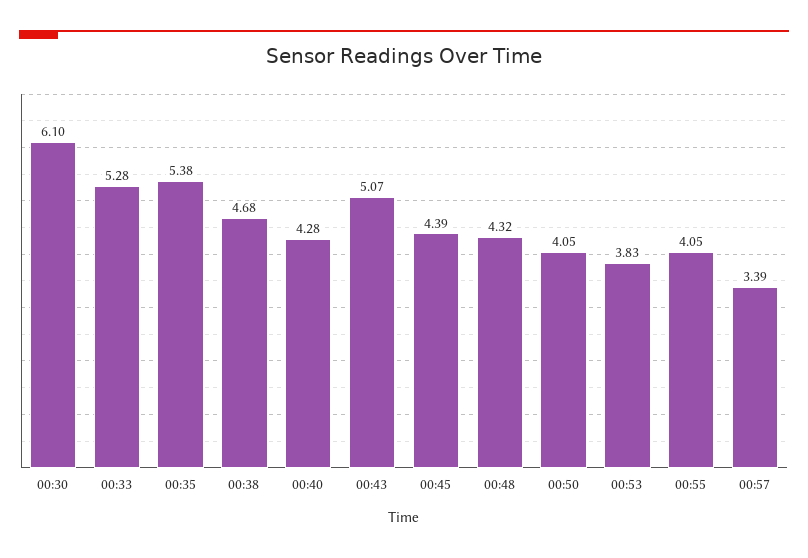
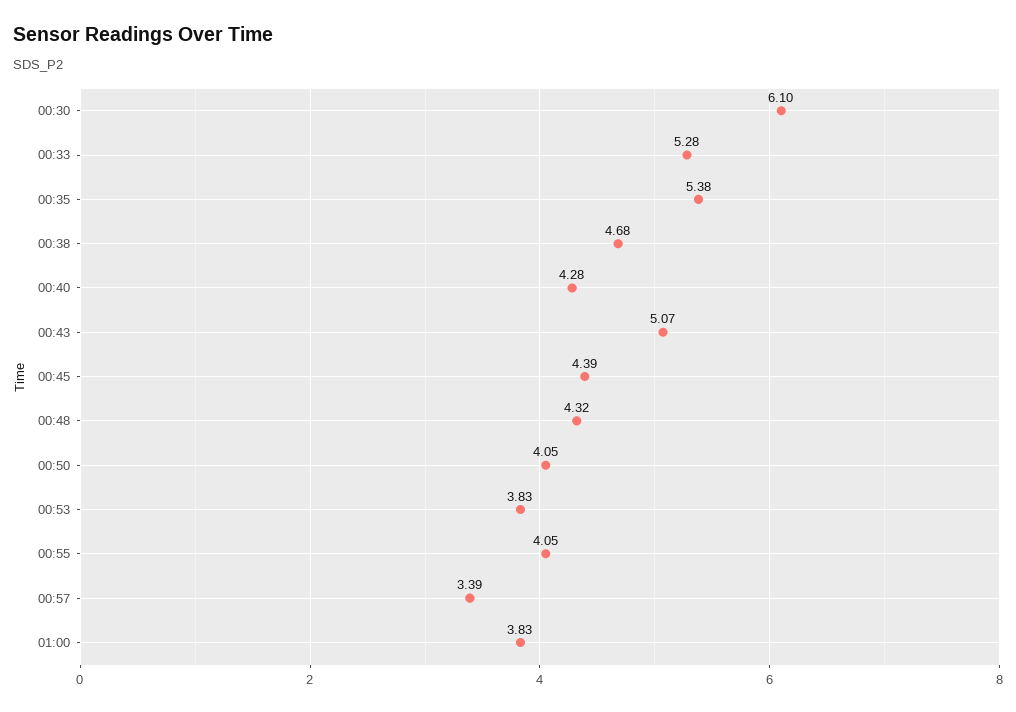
01:00: none -> 3.83

